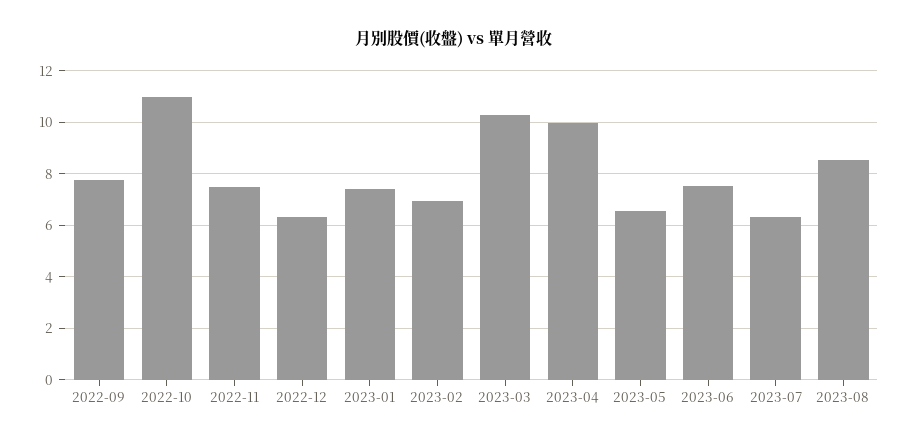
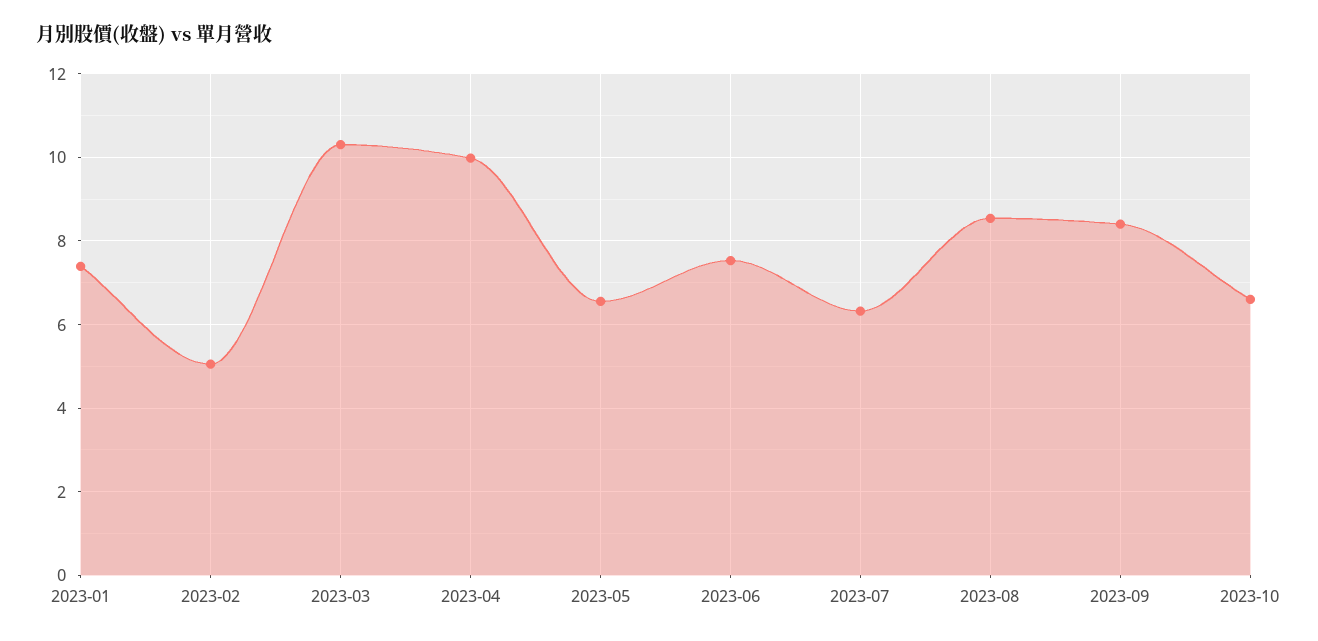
2022-09: 7.75 -> none
2022-10: 11 -> none
2022-11: 7.5 -> none
2022-12: 6.25 -> none
2023-02: 7 -> 5
2023-09: none -> 8.4
2023-10: none -> 6.6

